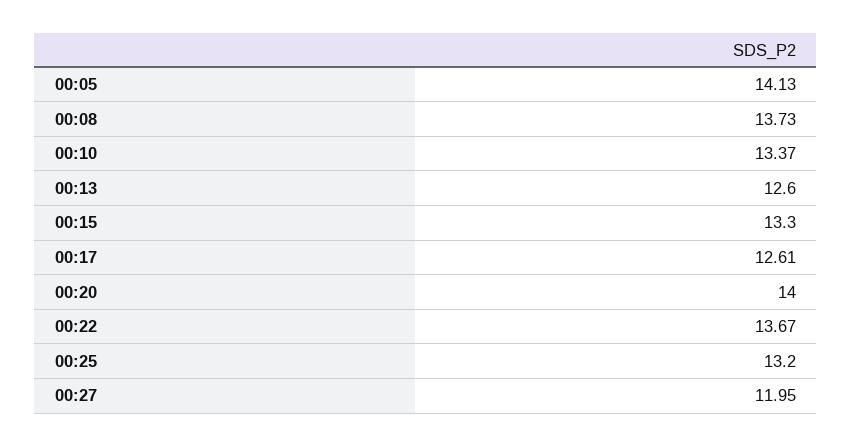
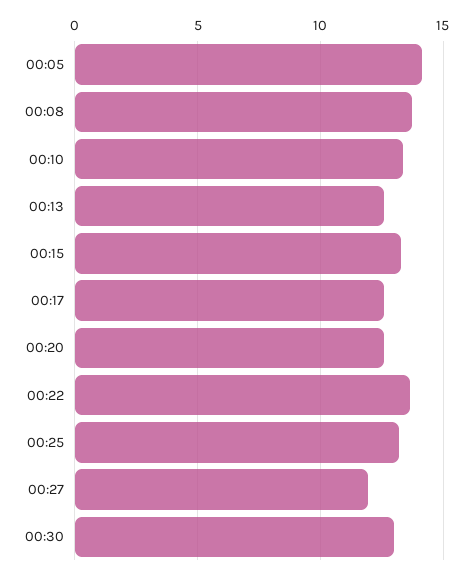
00:20: 14 -> 12.5
00:30: none -> 13

